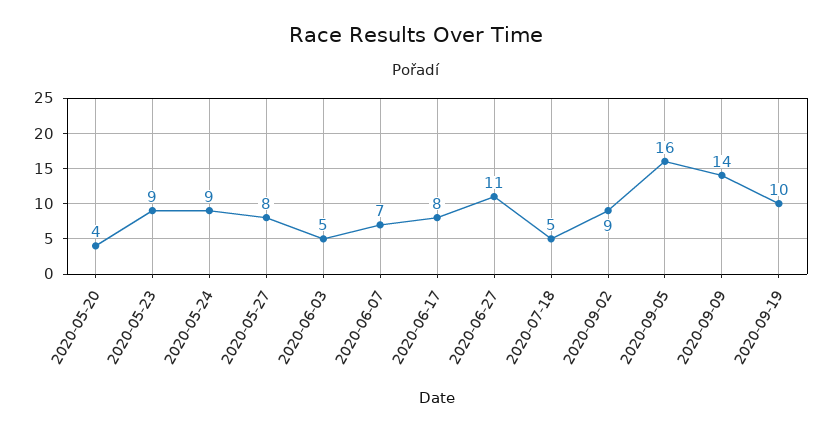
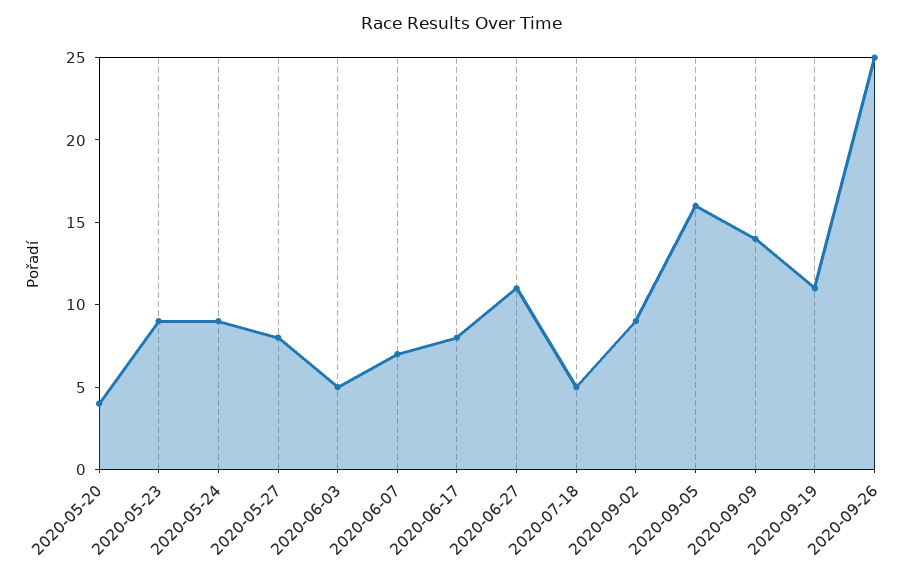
2020-09-19: 10 -> 11
2020-09-26: none -> 25

